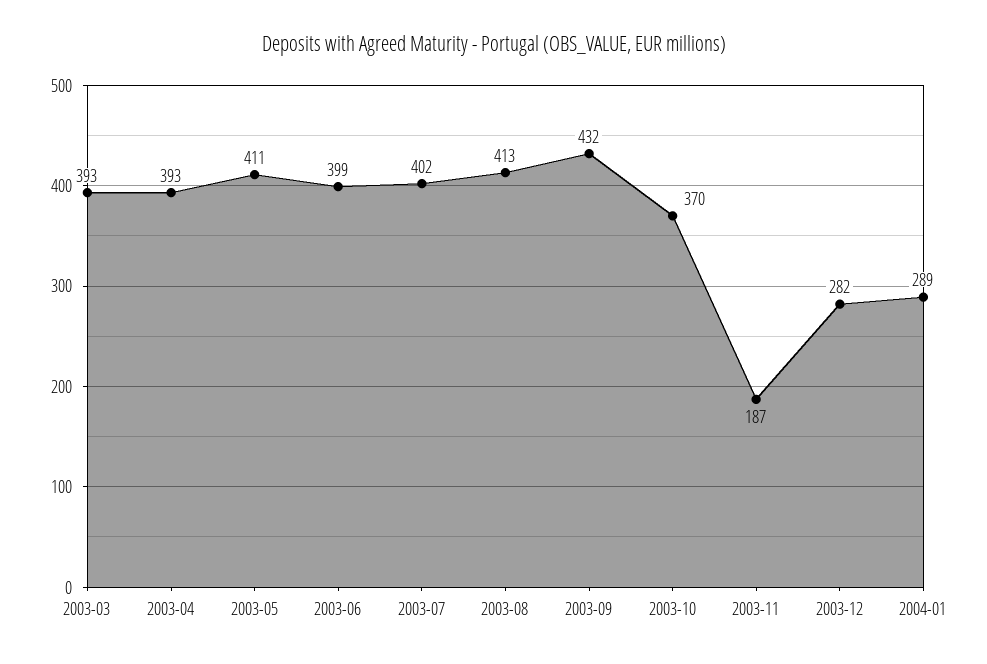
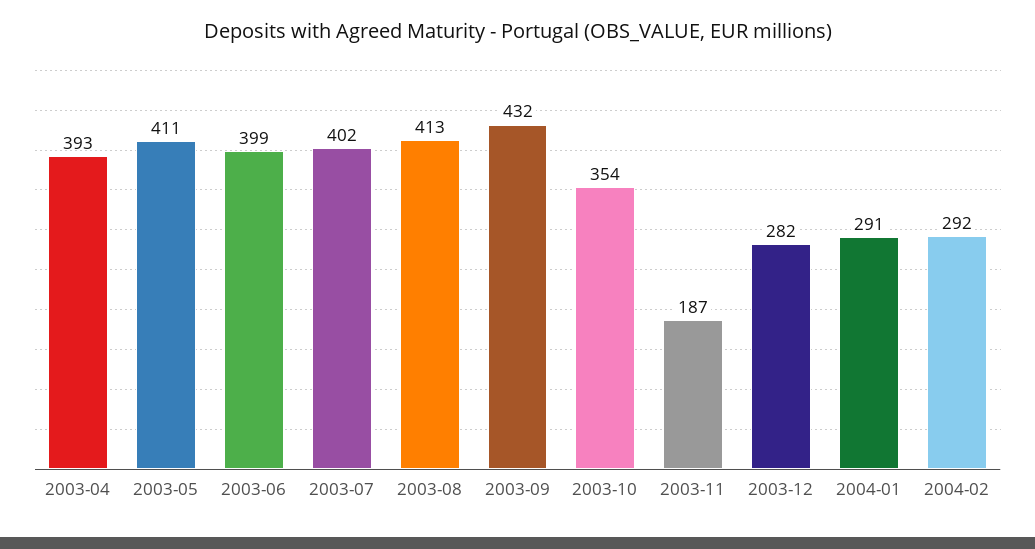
2003-03: 393 -> none
2003-10: 370 -> 354
2004-01: 289 -> 291
2004-02: none -> 292

